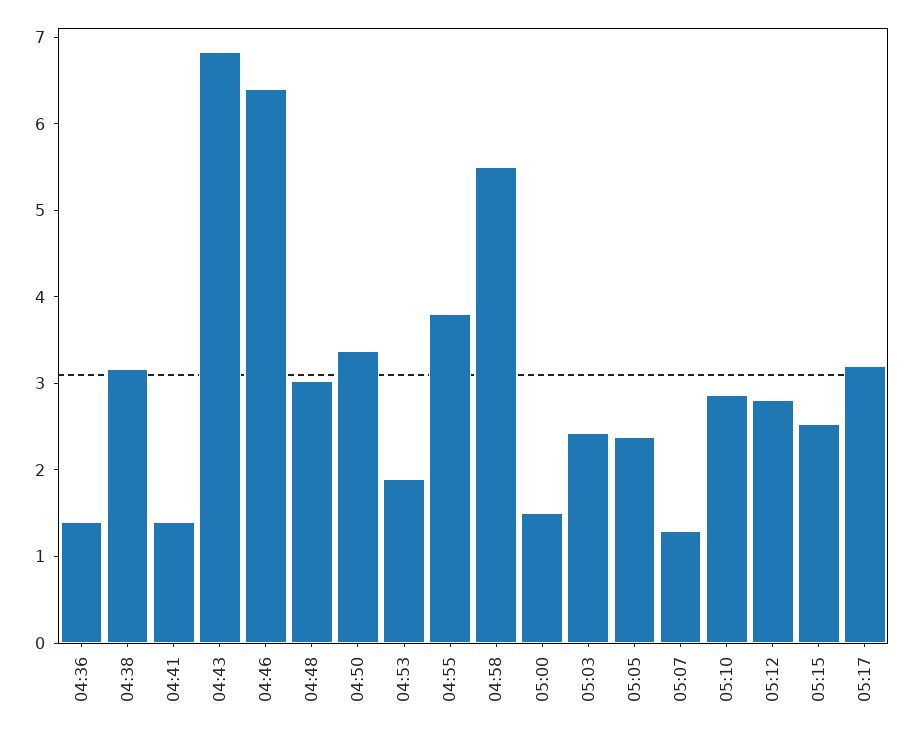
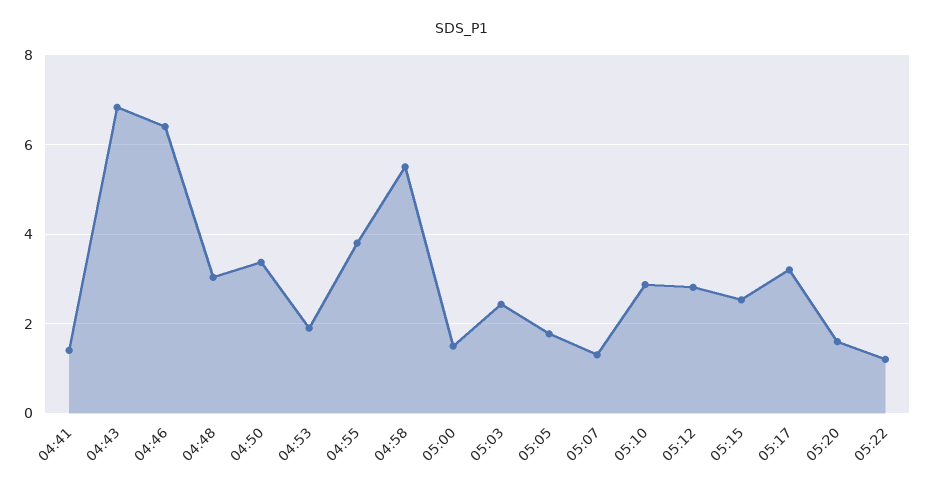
04:36: 1.4 -> none
04:38: 3.2 -> none
05:05: 2.4 -> 1.8
05:20: none -> 1.6
05:22: none -> 1.2

